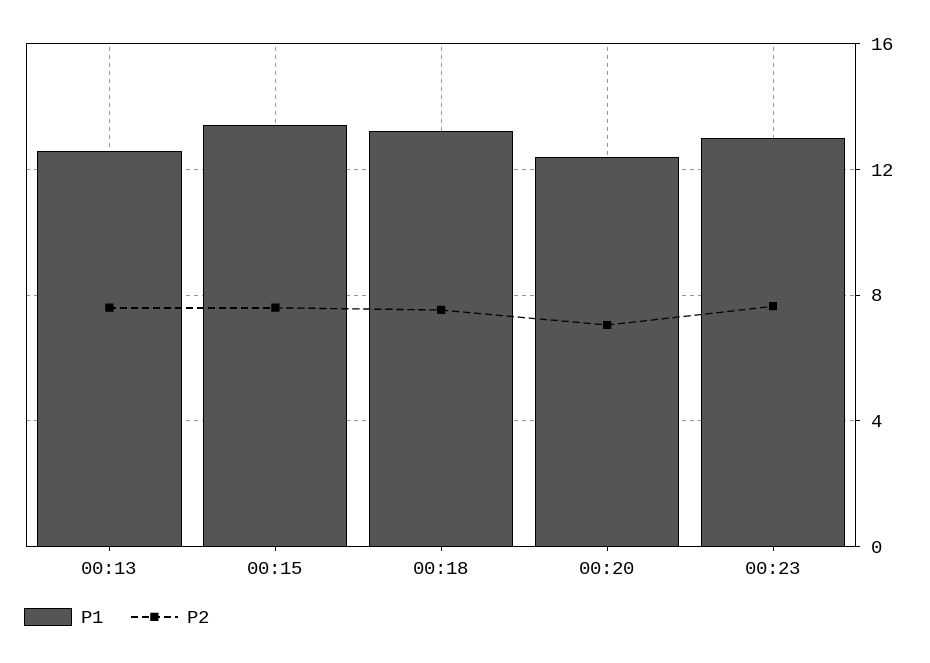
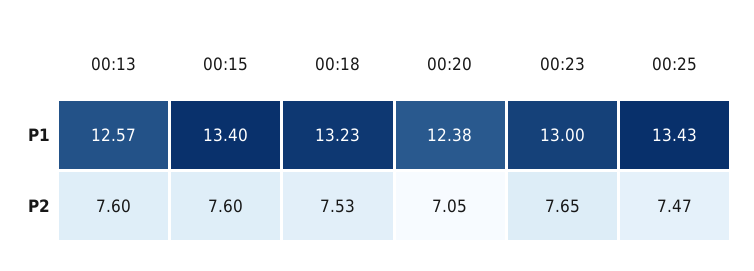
P1, 00:25: none -> 13.43
P2, 00:25: none -> 7.47

